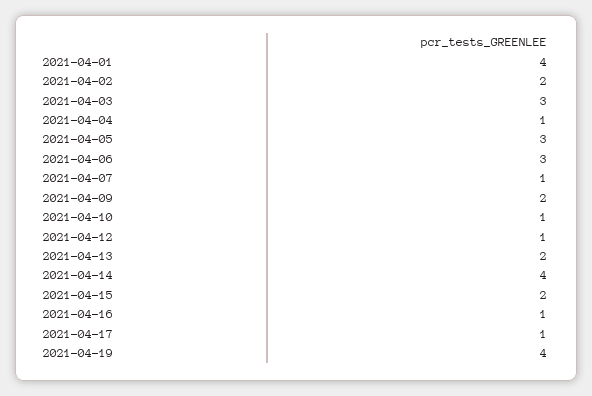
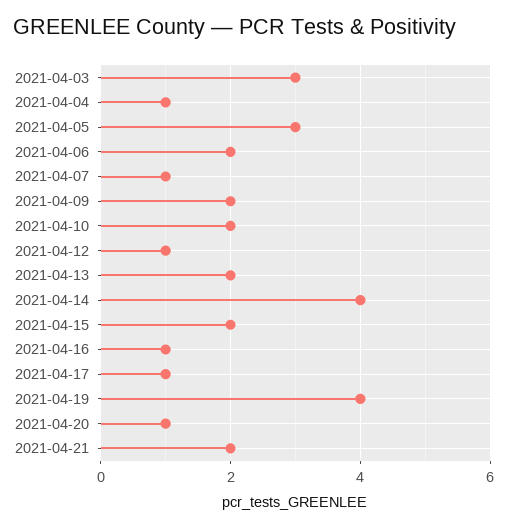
2021-04-01: 4 -> none
2021-04-02: 2 -> none
2021-04-06: 3 -> 2
2021-04-10: 1 -> 2
2021-04-20: none -> 1
2021-04-21: none -> 2

